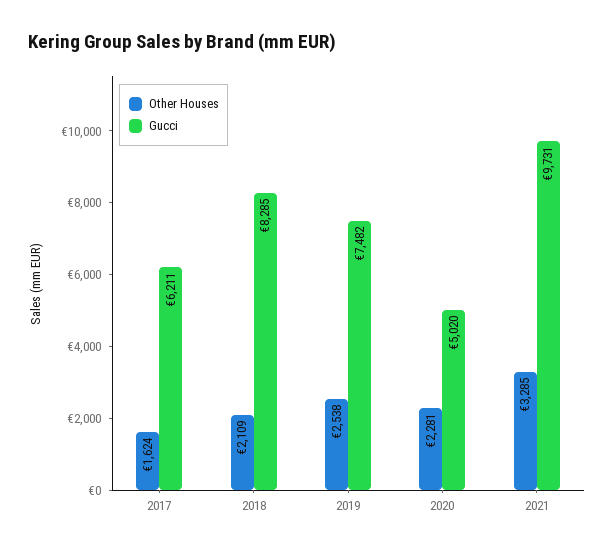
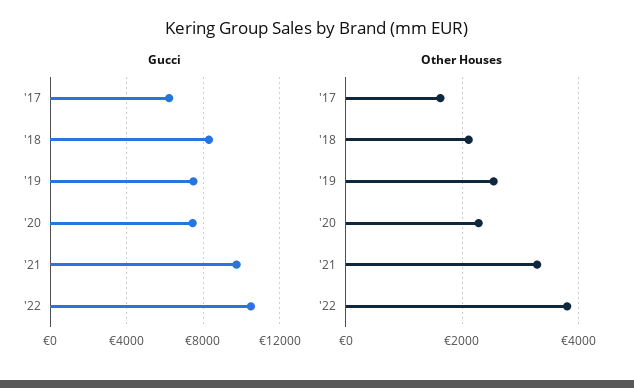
Gucci, 2020: 5020 -> 7500
Gucci, '22: none -> 10500
Other Houses, '22: none -> 3800

